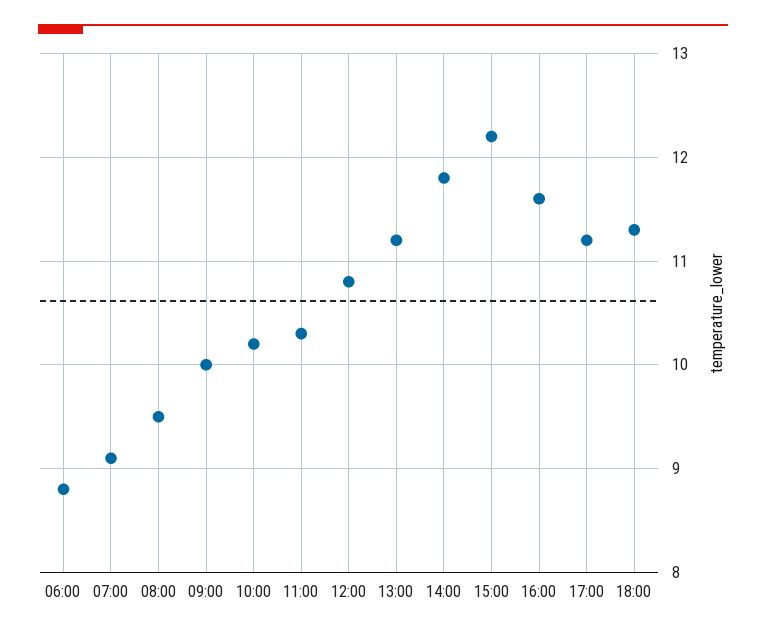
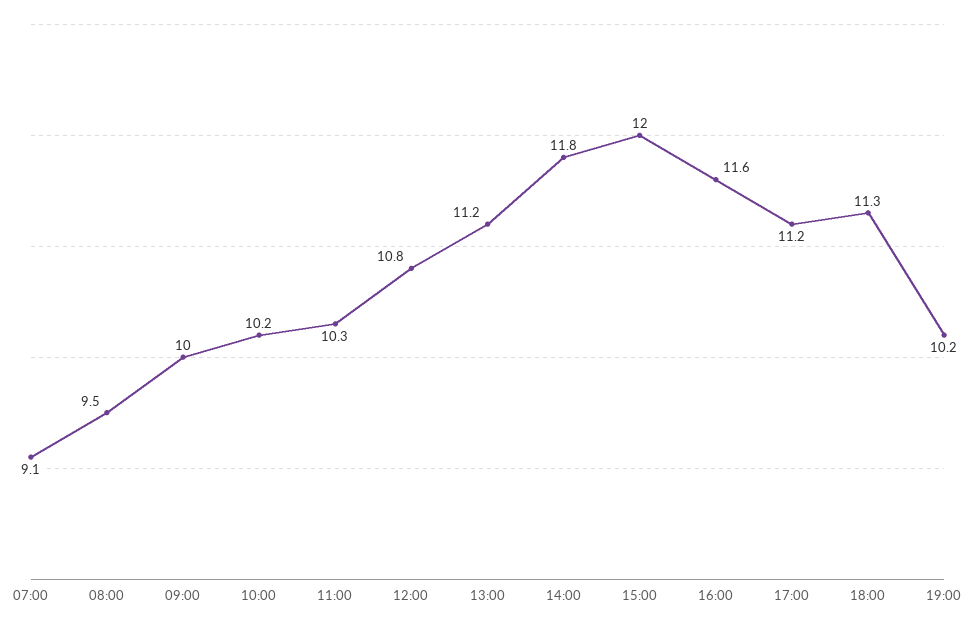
06:00: 8.8 -> none
15:00: 12.2 -> 12
19:00: none -> 10.2

